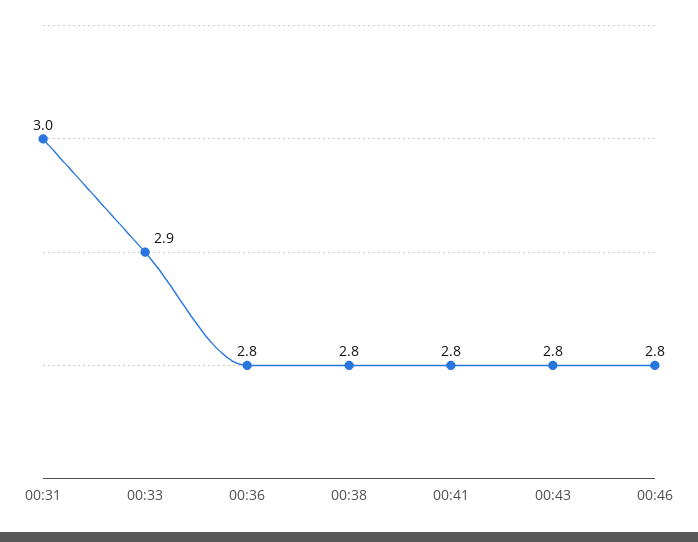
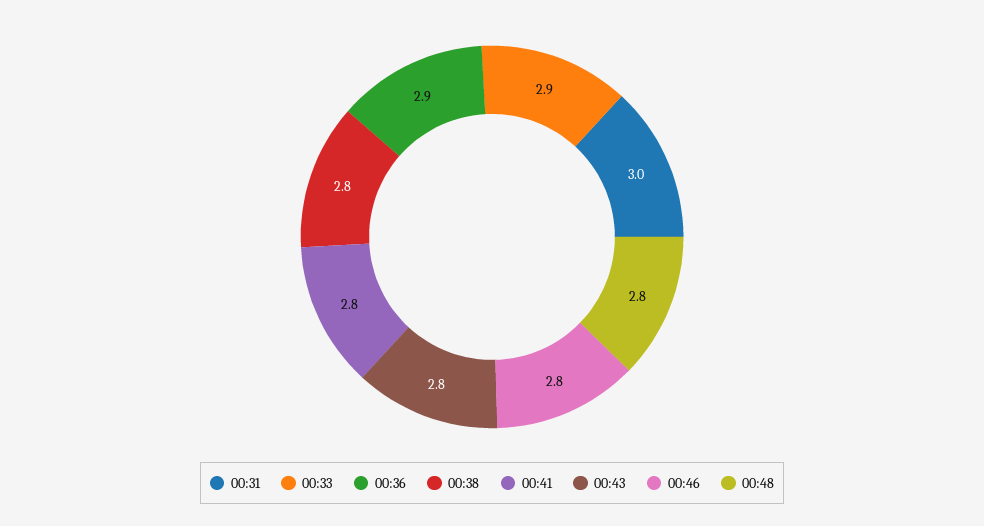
00:36: 2.8 -> 2.9
00:48: none -> 2.8

